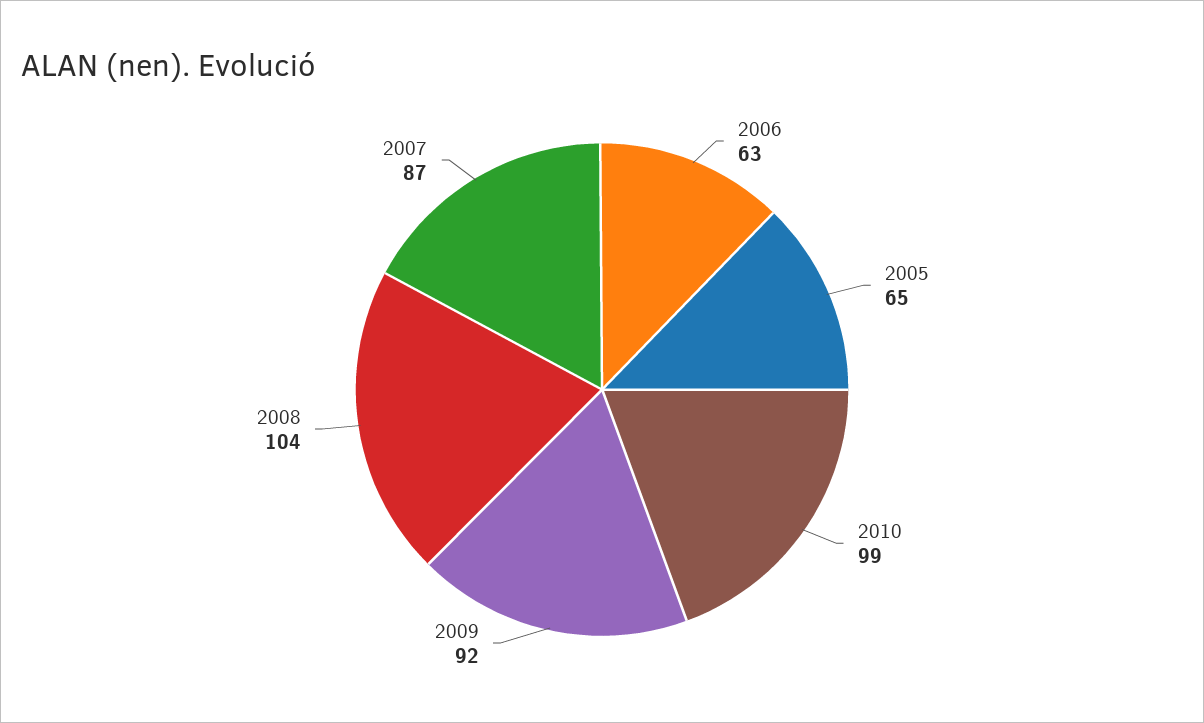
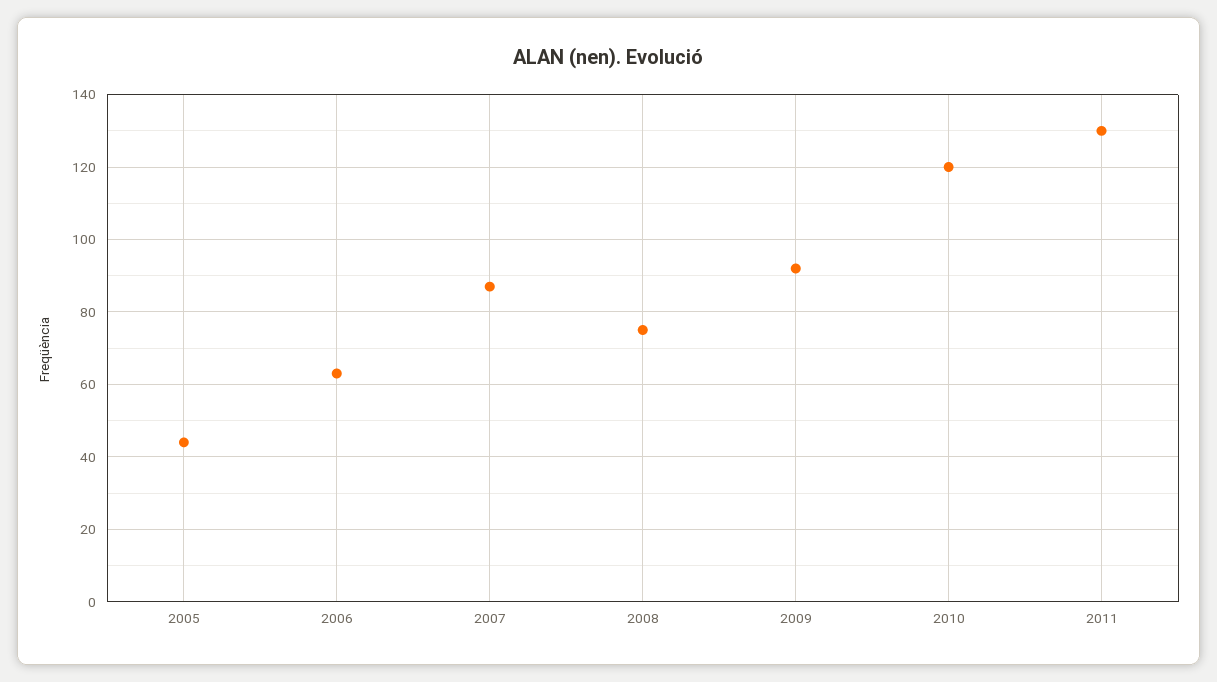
2005: 65 -> 45
2010: 99 -> 120
2008: 104 -> 75
2011: none -> 130

